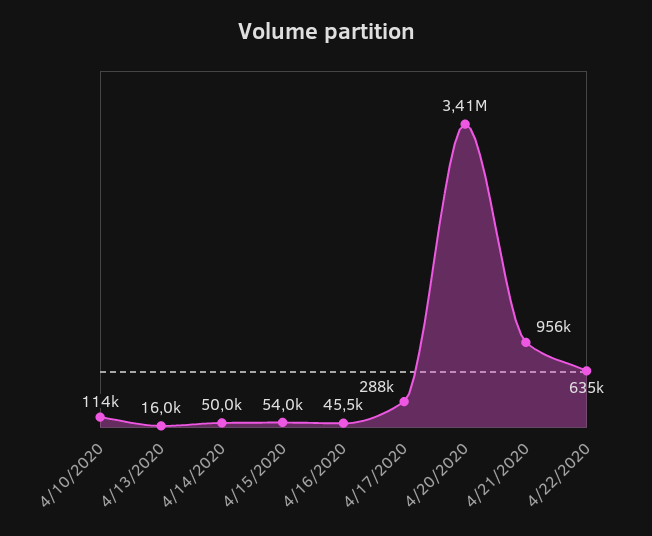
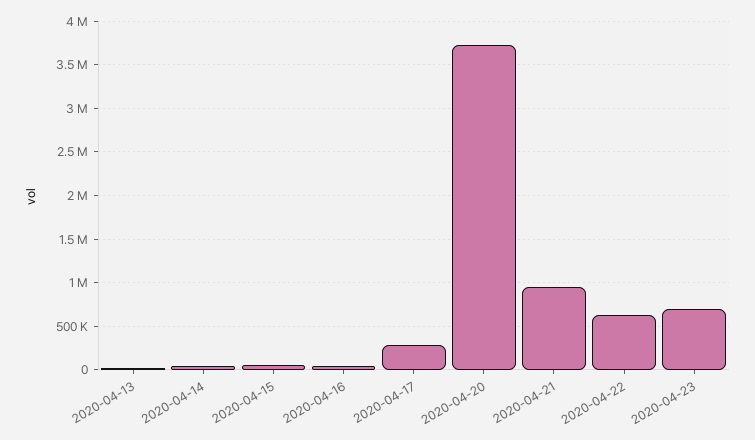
4/10/2020: 114000 -> none
4/20/2020: 3410000 -> 3700000
2020-04-23: none -> 700000

